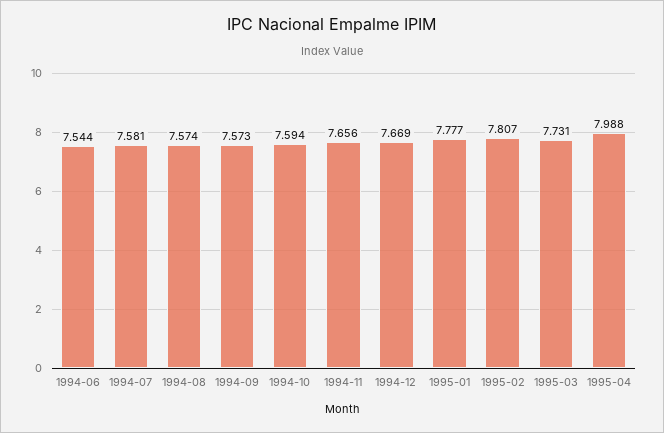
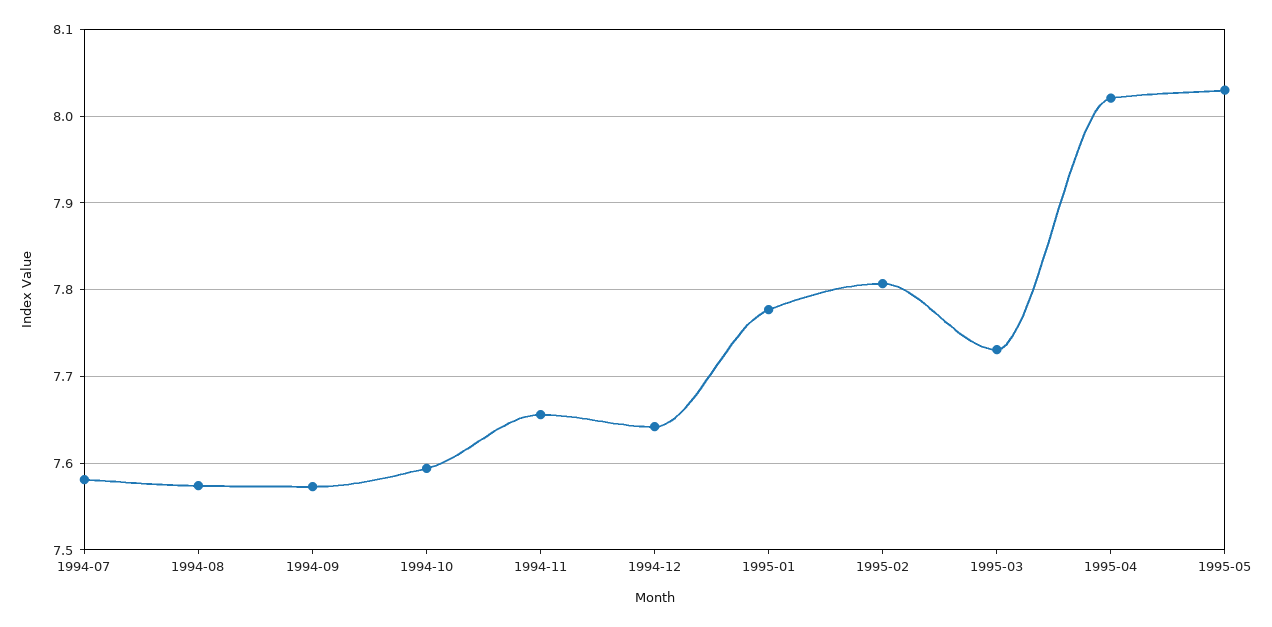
1994-06: 7.544 -> none
1994-12: 7.669 -> 7.64
1995-04: 7.988 -> 8.02
1995-05: none -> 8.03

